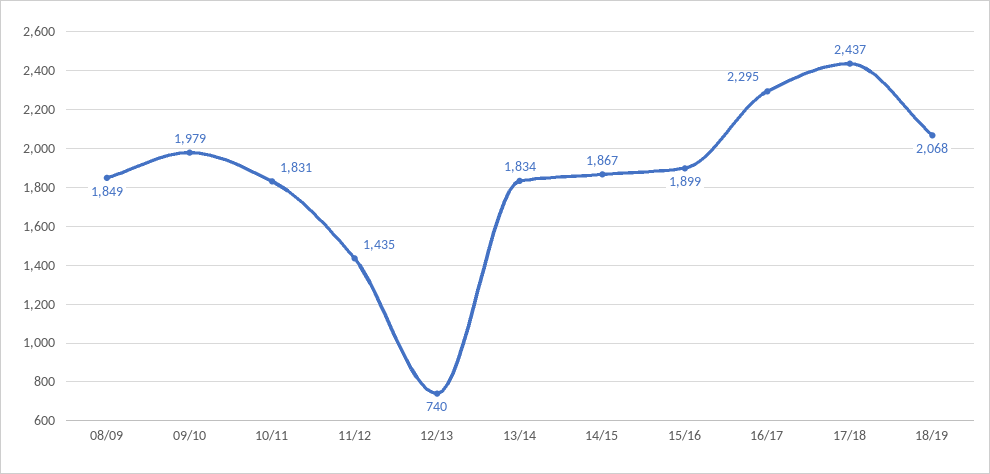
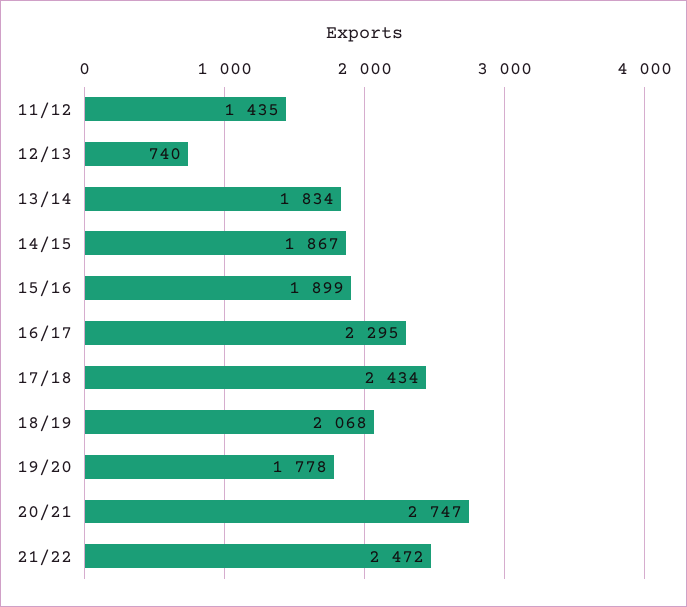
08/09: 1849 -> none
09/10: 1979 -> none
10/11: 1831 -> none
17/18: 2437 -> 2434
19/20: none -> 1778
20/21: none -> 2747
21/22: none -> 2472

